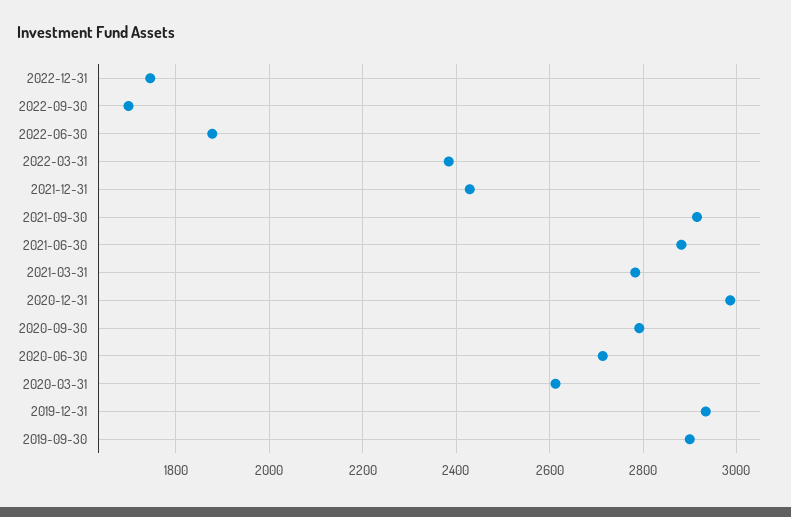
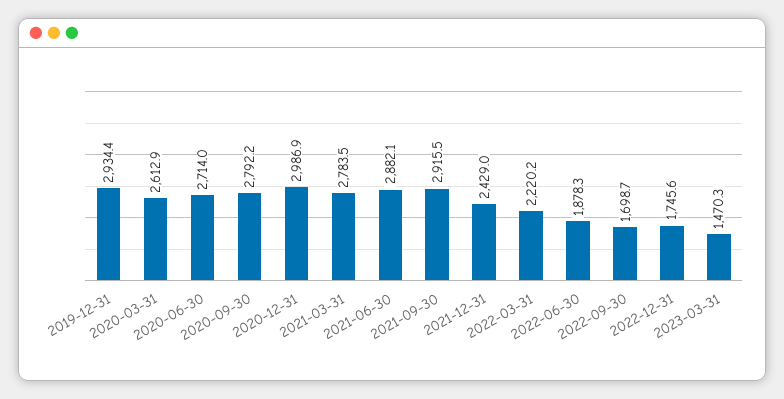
2022-03-31: 2380 -> 2220.2
2019-09-30: 2900 -> none
2023-03-31: none -> 1470.3

